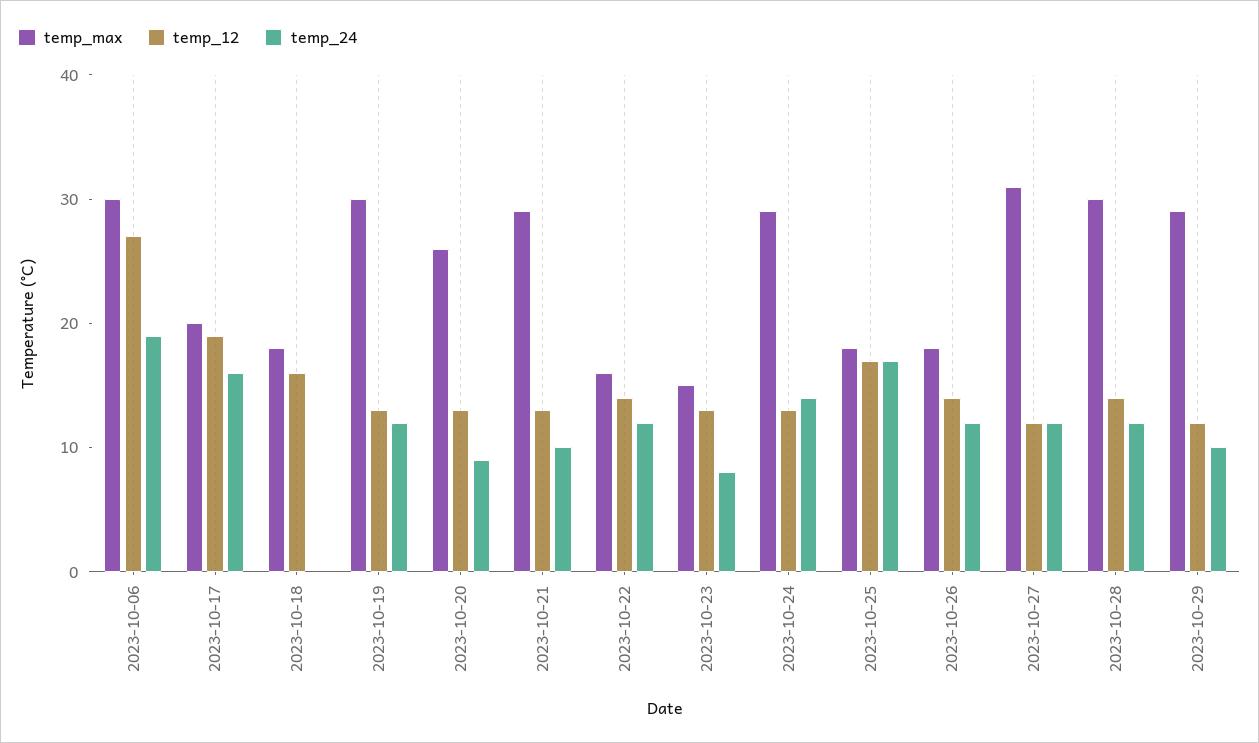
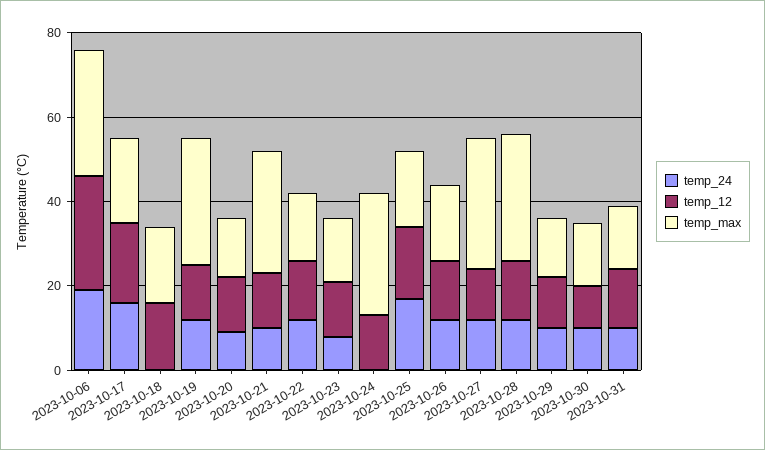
temp_max, 2023-10-20: 26 -> 15
temp_24, 2023-10-24: 14 -> 0
temp_max, 2023-10-29: 29 -> 15
temp_24, 2023-10-30: none -> 10
temp_12, 2023-10-30: none -> 10
temp_max, 2023-10-30: none -> 15
temp_24, 2023-10-31: none -> 10
temp_12, 2023-10-31: none -> 15
temp_max, 2023-10-31: none -> 15

